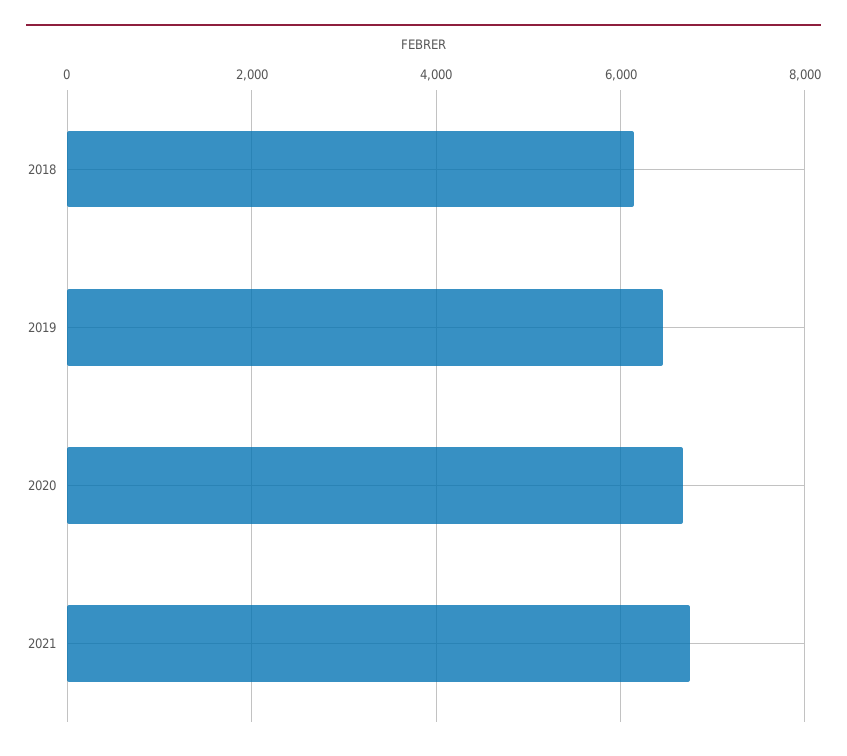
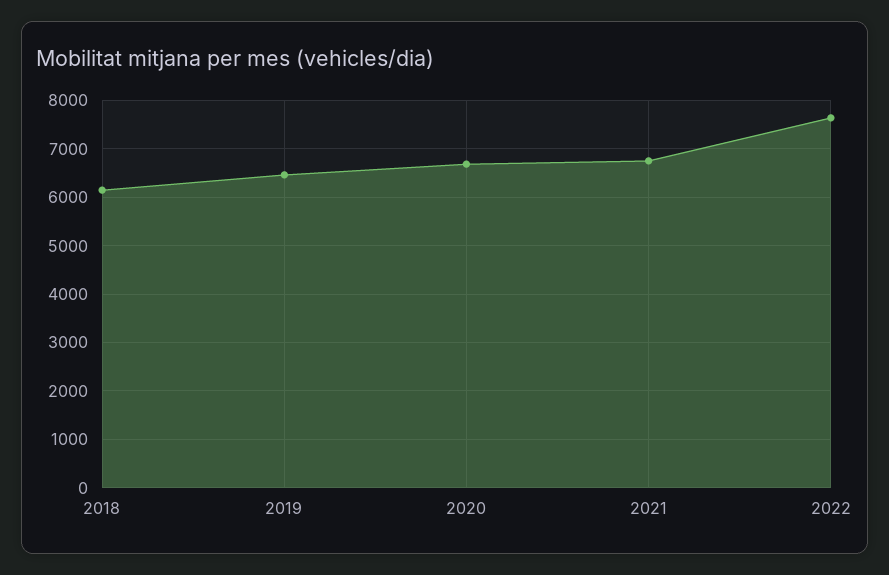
2022: none -> 7600

